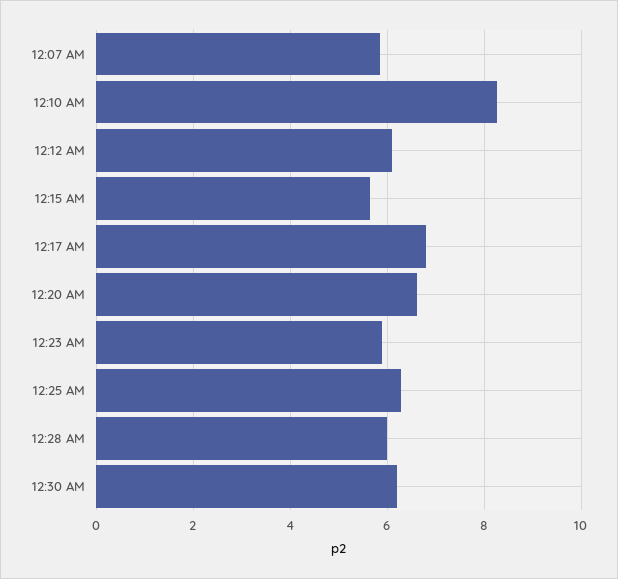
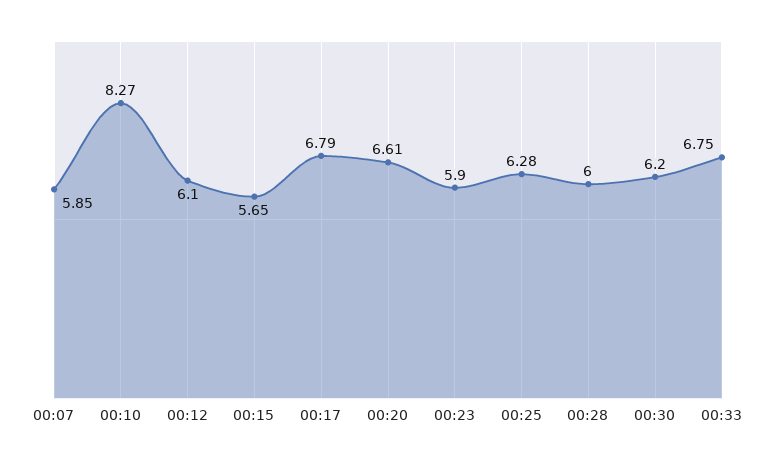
00:33: none -> 6.75

